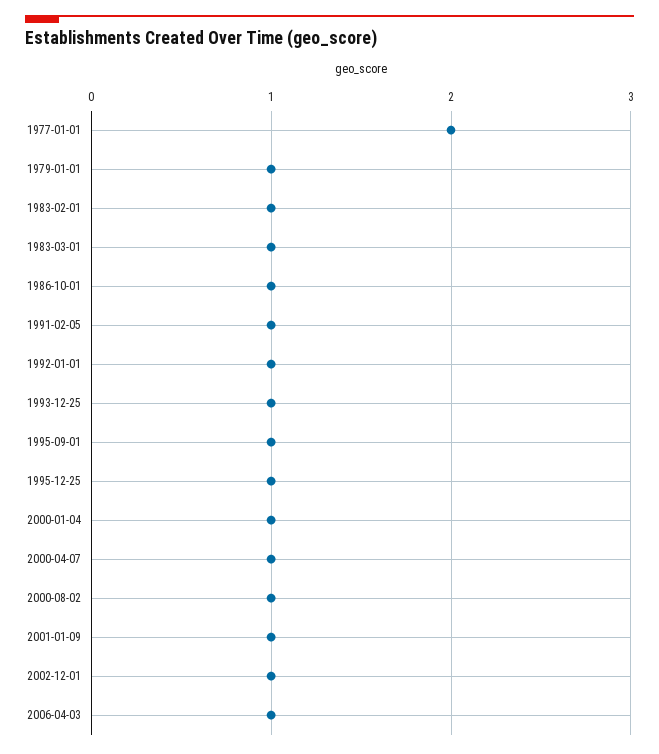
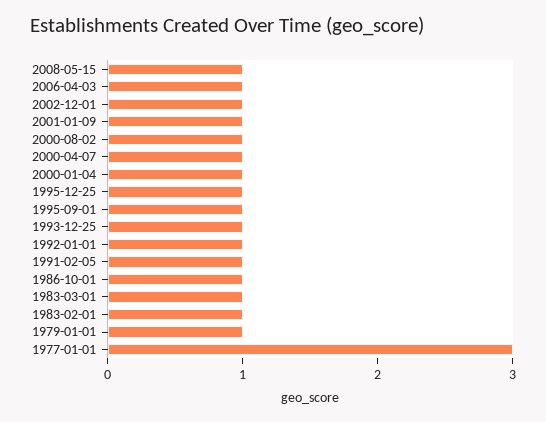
1977-01-01: 2 -> 3
2008-05-15: none -> 1

